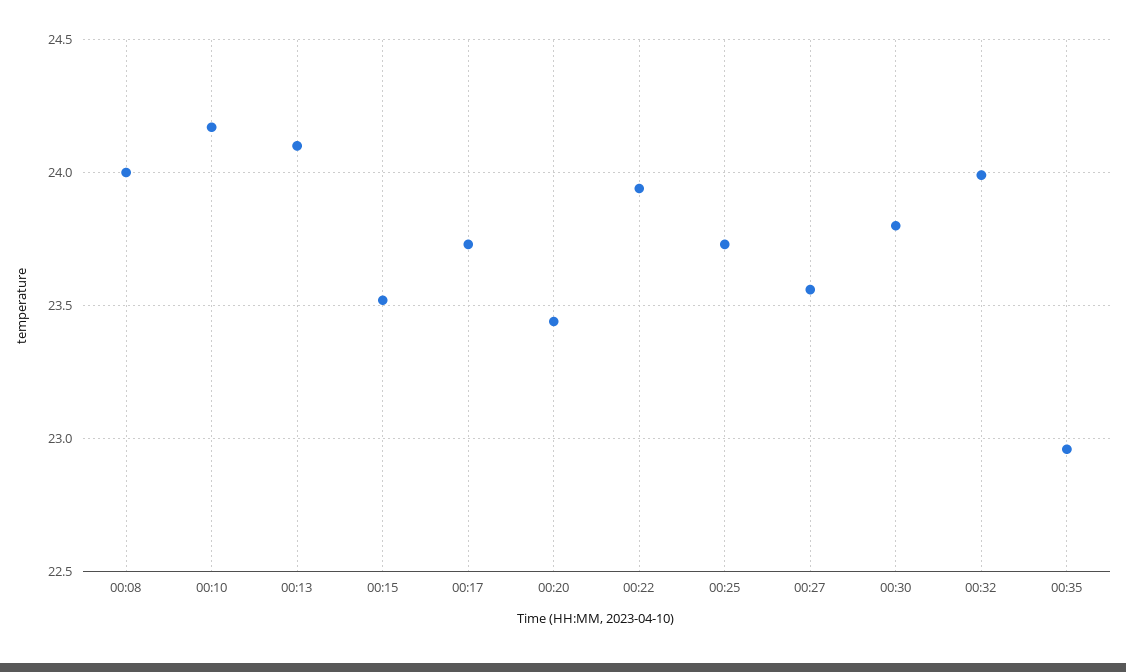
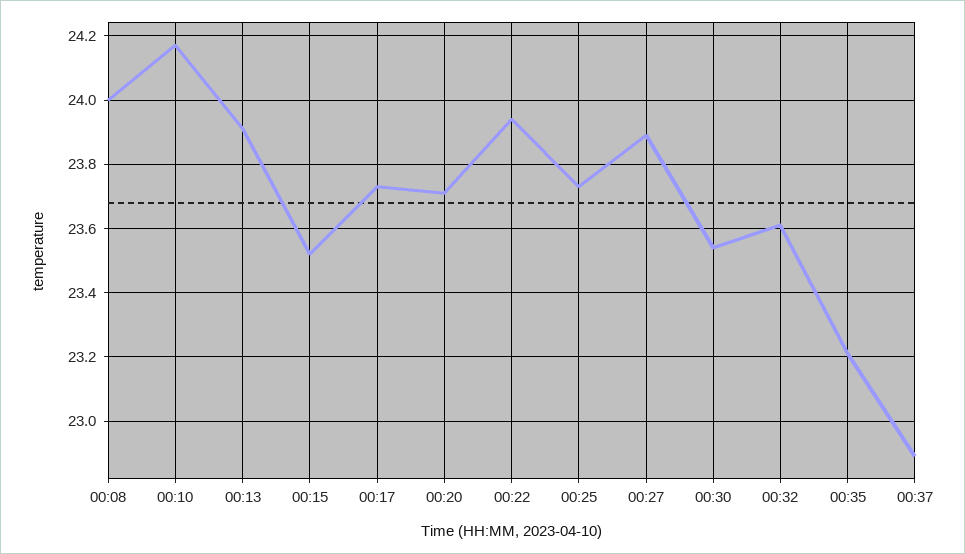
00:13: 24.1 -> 23.9
00:20: 23.45 -> 23.7
00:27: 23.55 -> 23.9
00:30: 23.8 -> 23.55
00:32: 24 -> 23.6
00:35: 22.95 -> 23.2
00:37: none -> 22.9

